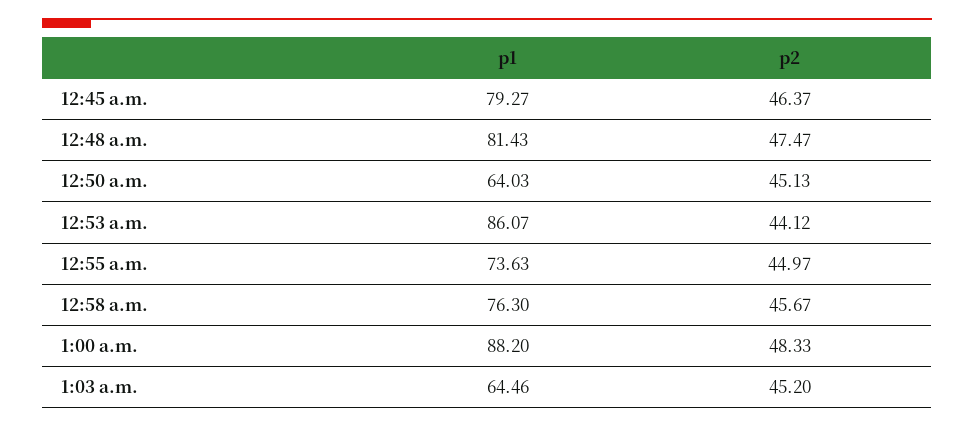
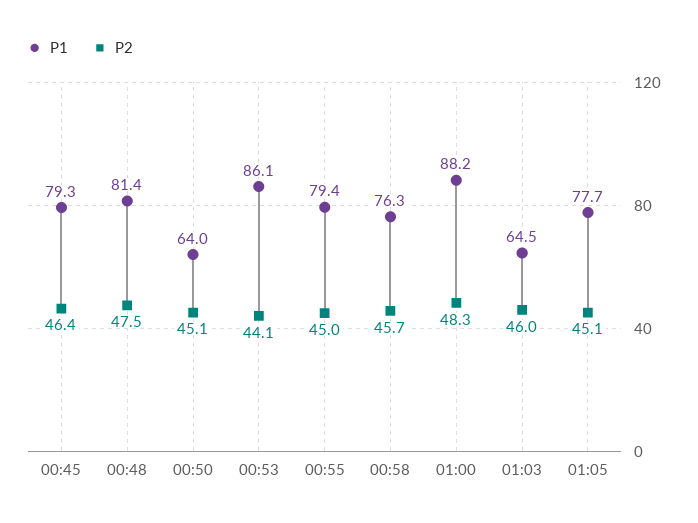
p1, 12:55 a.m.: 73.63 -> 79.4
p2, 1:03 a.m.: 45.2 -> 46
p1, 01:05: none -> 77.7
p2, 01:05: none -> 45.1

